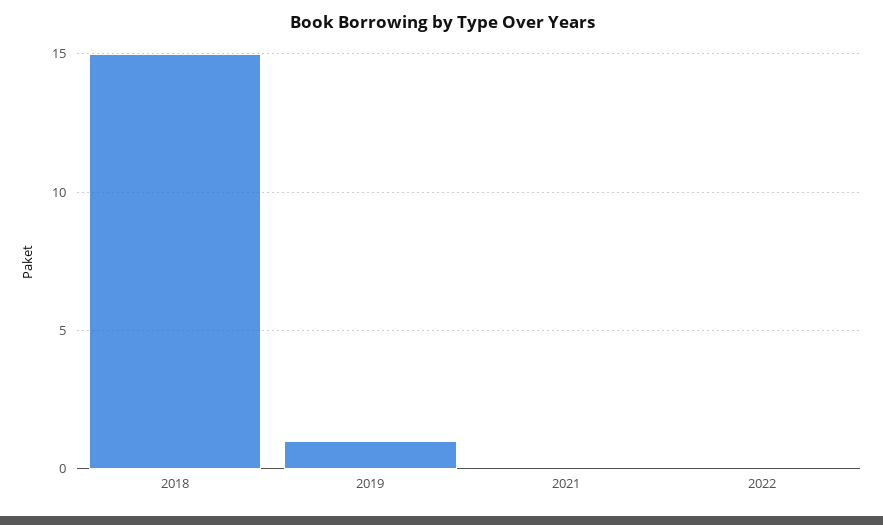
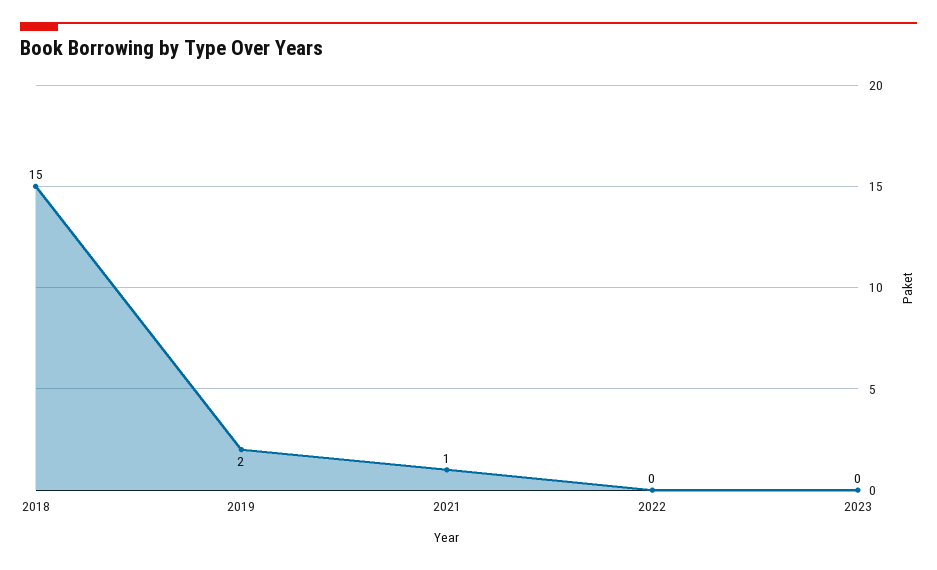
2019: 1 -> 2
2021: 0 -> 1
2023: none -> 0

